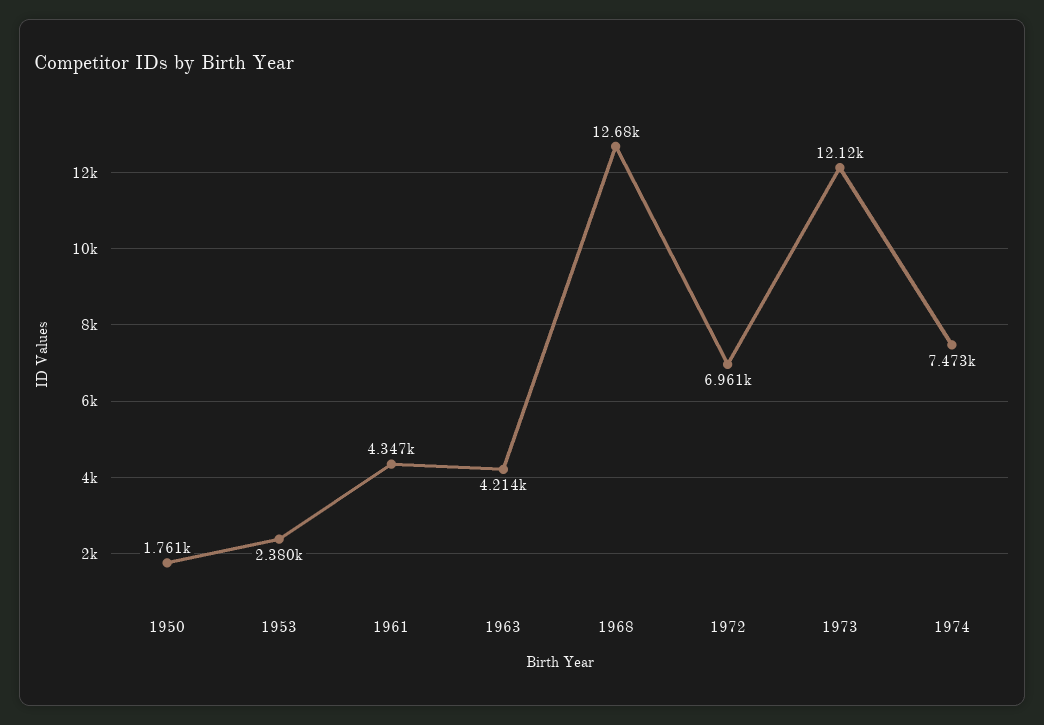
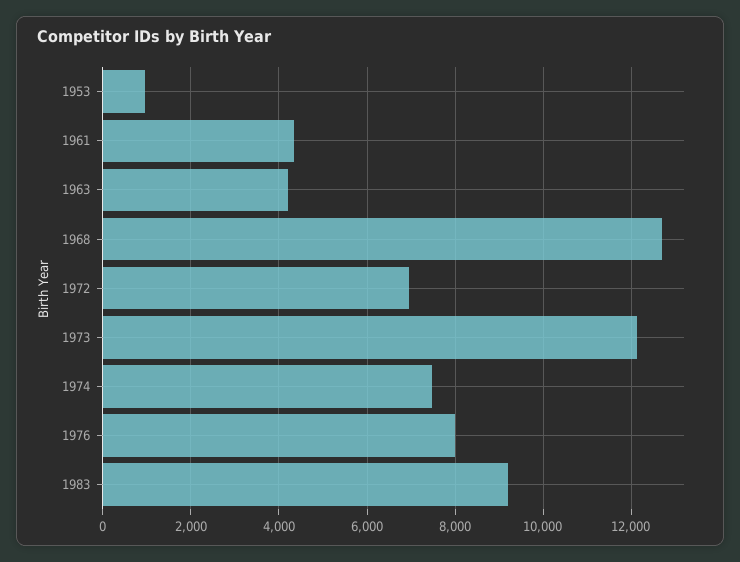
1950: 1761 -> none
1953: 2380 -> 1000
1976: none -> 8000
1983: none -> 9200

